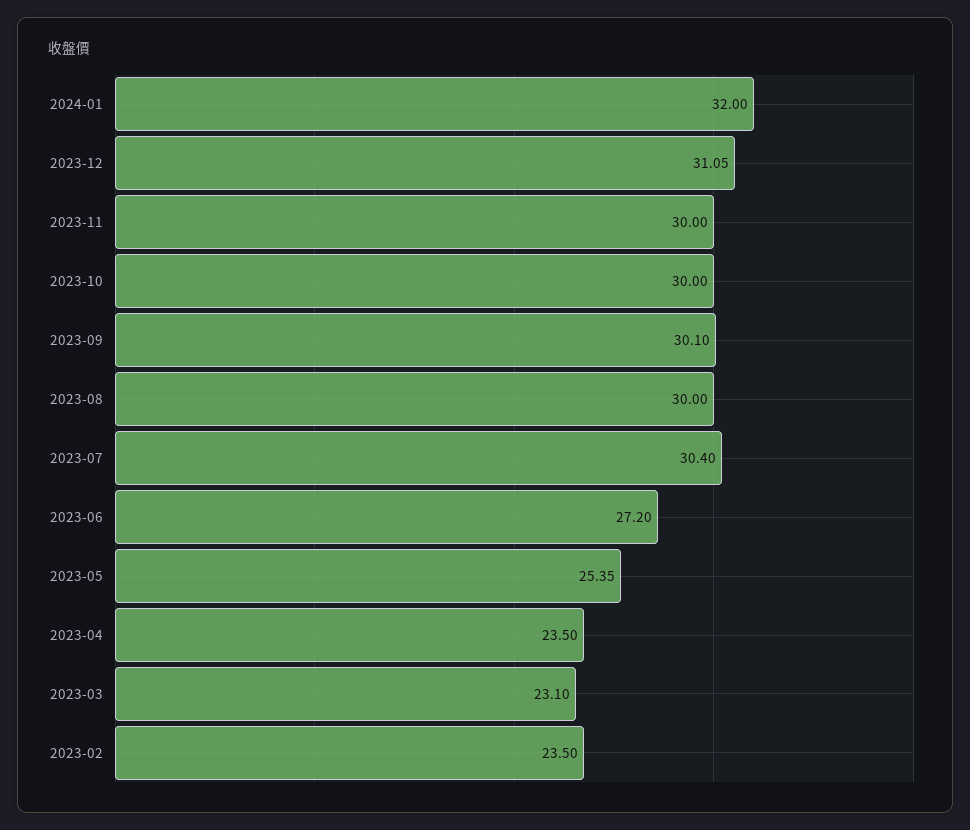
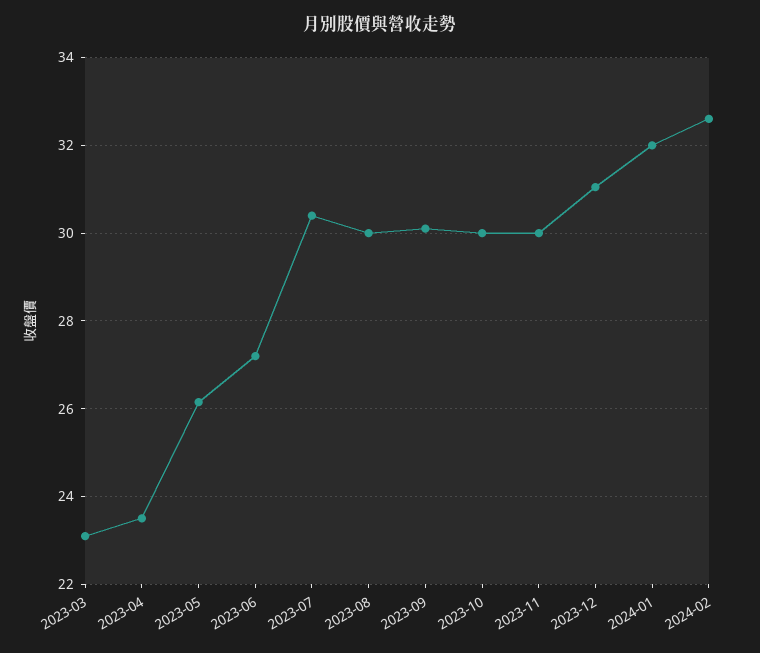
2023-05: 25.35 -> 26.2
2023-02: 23.5 -> none
2024-02: none -> 32.6

